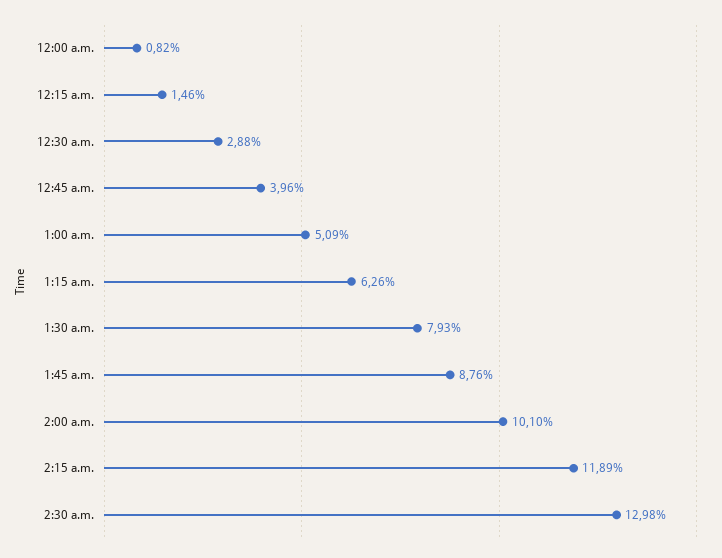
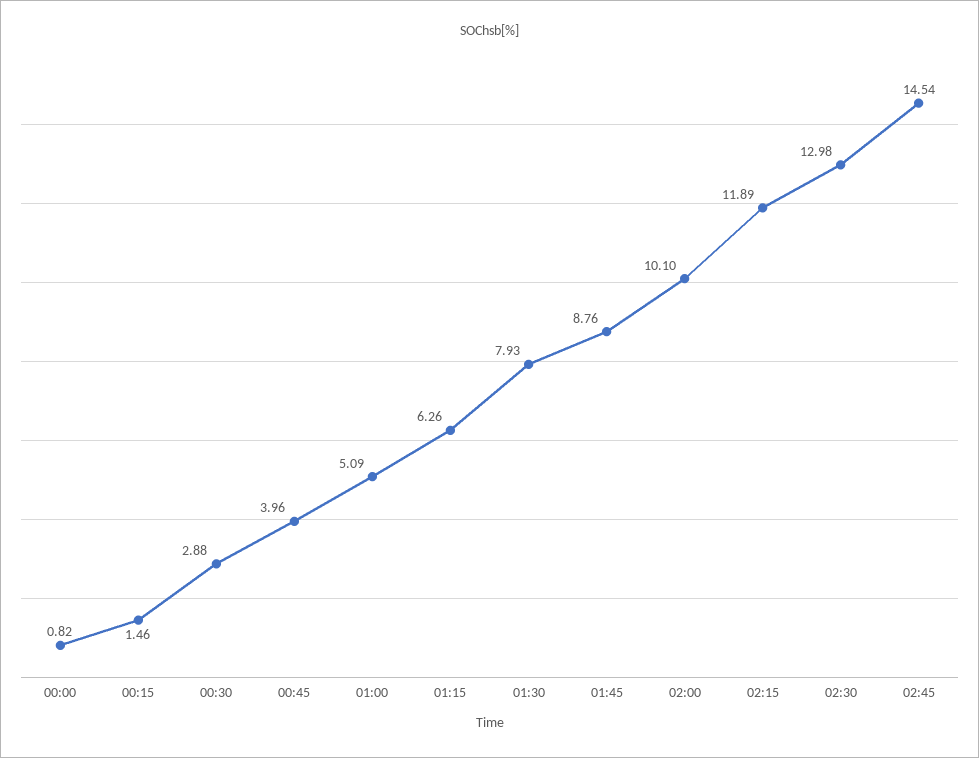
02:45: none -> 14.54

